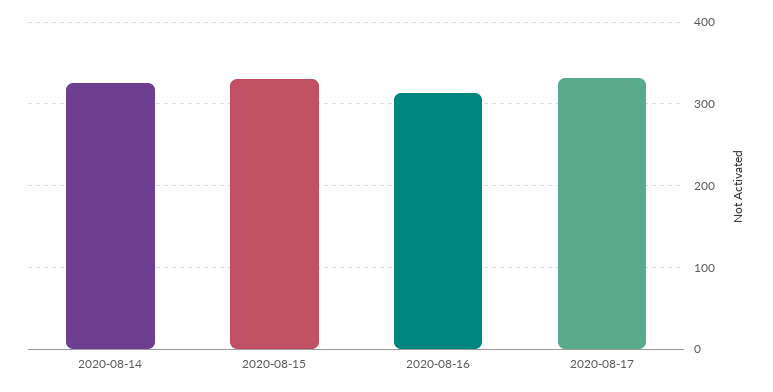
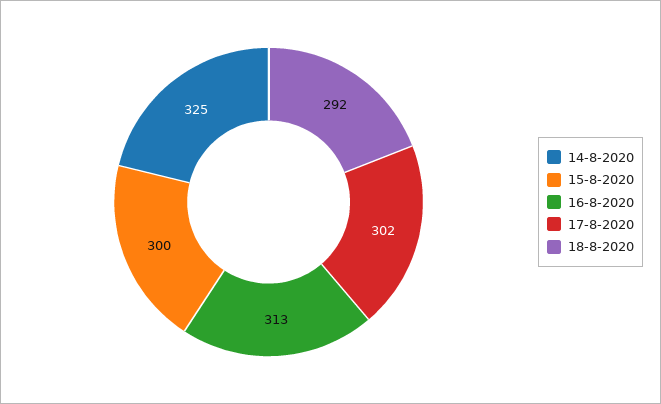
2020-08-15: 330 -> 300
2020-08-17: 330 -> 302
18-8-2020: none -> 292

